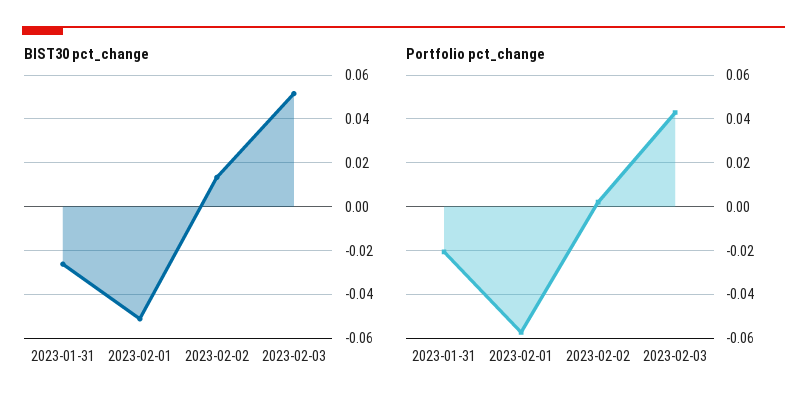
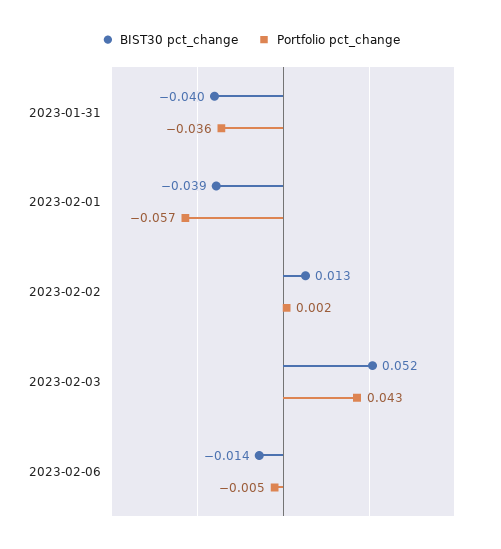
BIST30 pct_change, 2023-01-31: -0.025 -> -0.04
BIST30 pct_change, 2023-02-01: -0.05 -> -0.039
Portfolio pct_change, 2023-01-31: -0.02 -> -0.036
BIST30 pct_change, 2023-02-06: none -> -0.014
Portfolio pct_change, 2023-02-06: none -> -0.005

